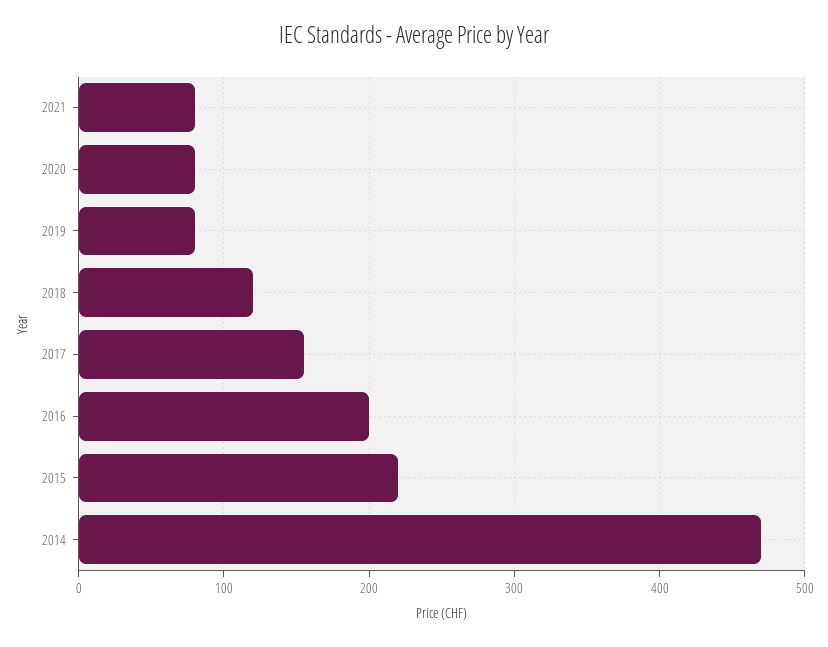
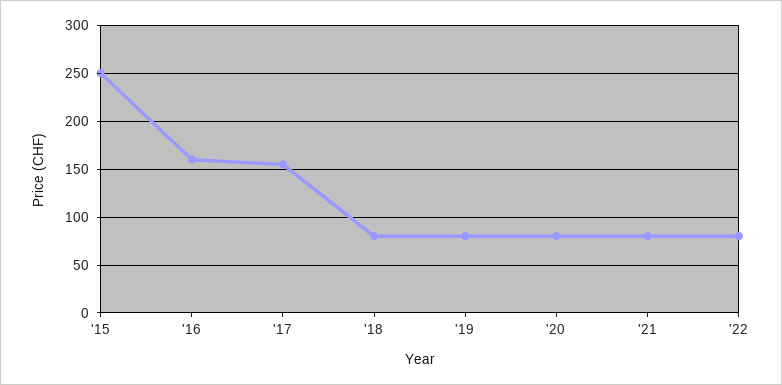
2018: 120 -> 80
2016: 200 -> 160
2015: 220 -> 250
2014: 470 -> none
'22: none -> 80

